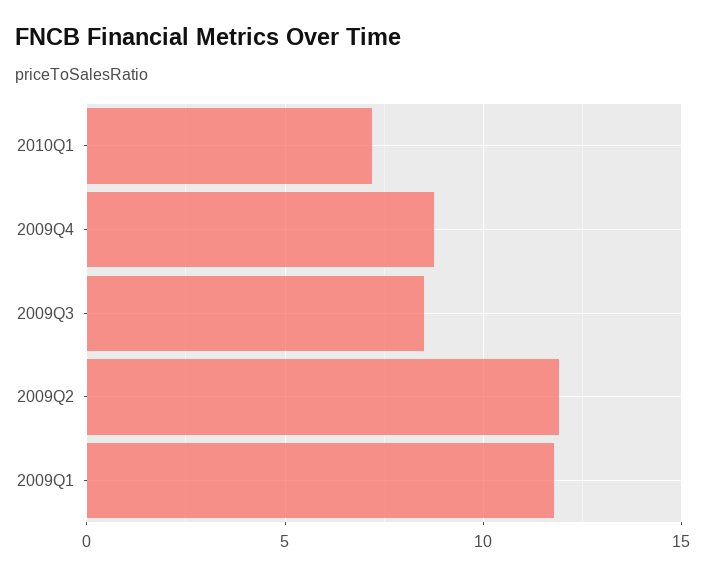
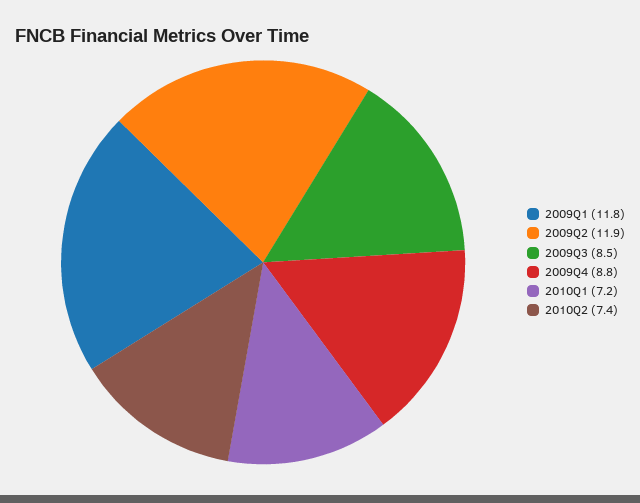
2010Q2: none -> 7.4

